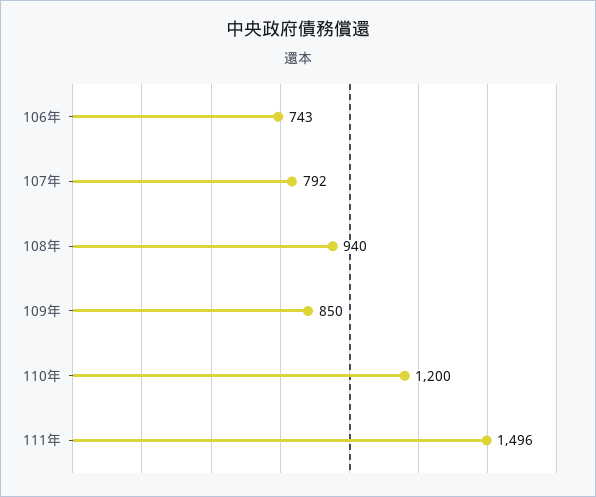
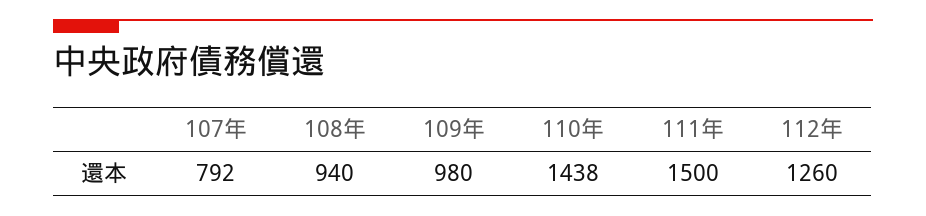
106年: 743 -> none
109年: 850 -> 980
110年: 1200 -> 1438
111年: 1496 -> 1500
112年: none -> 1260

